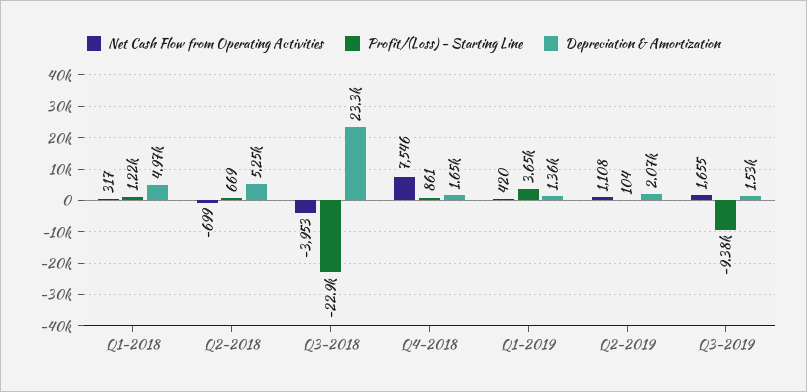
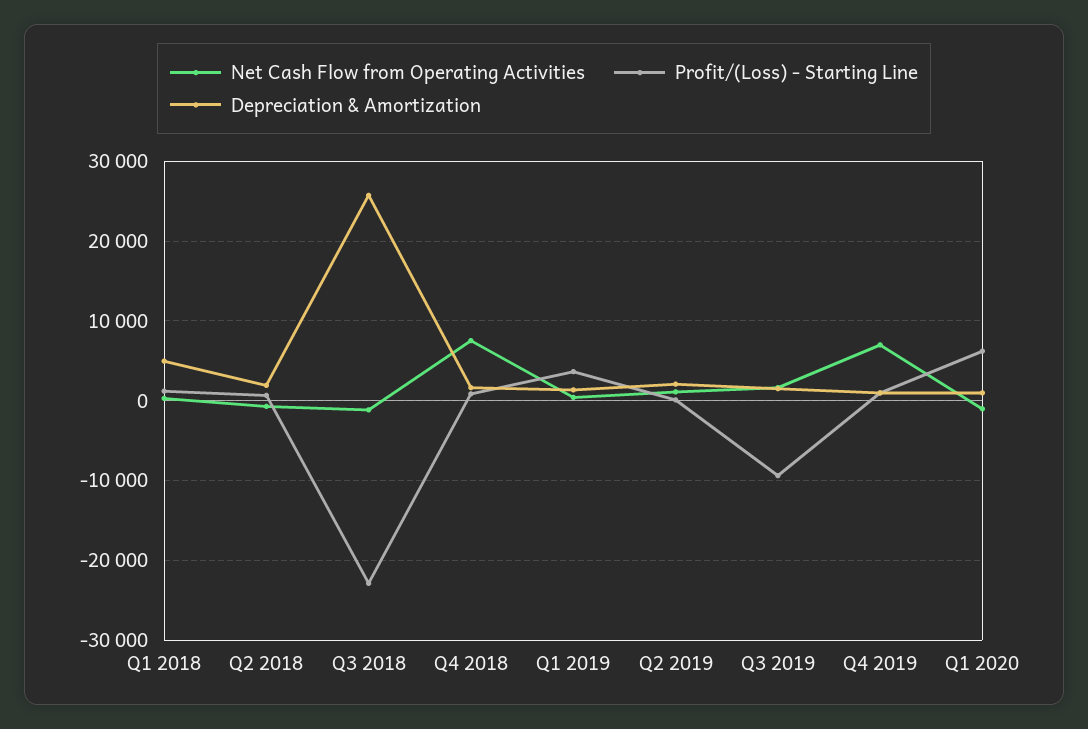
Depreciation & Amortization, Q2-2018: 5250 -> 2000
Net Cash Flow from Operating Activities, Q3-2018: -3953 -> -1000
Depreciation & Amortization, Q3-2018: 23300 -> 26000
Net Cash Flow from Operating Activities, Q4 2019: none -> 7000
Profit/(Loss) - Starting Line, Q4 2019: none -> 1000
Depreciation & Amortization, Q4 2019: none -> 1000
Net Cash Flow from Operating Activities, Q1 2020: none -> -1000
Profit/(Loss) - Starting Line, Q1 2020: none -> 6000
Depreciation & Amortization, Q1 2020: none -> 1000

